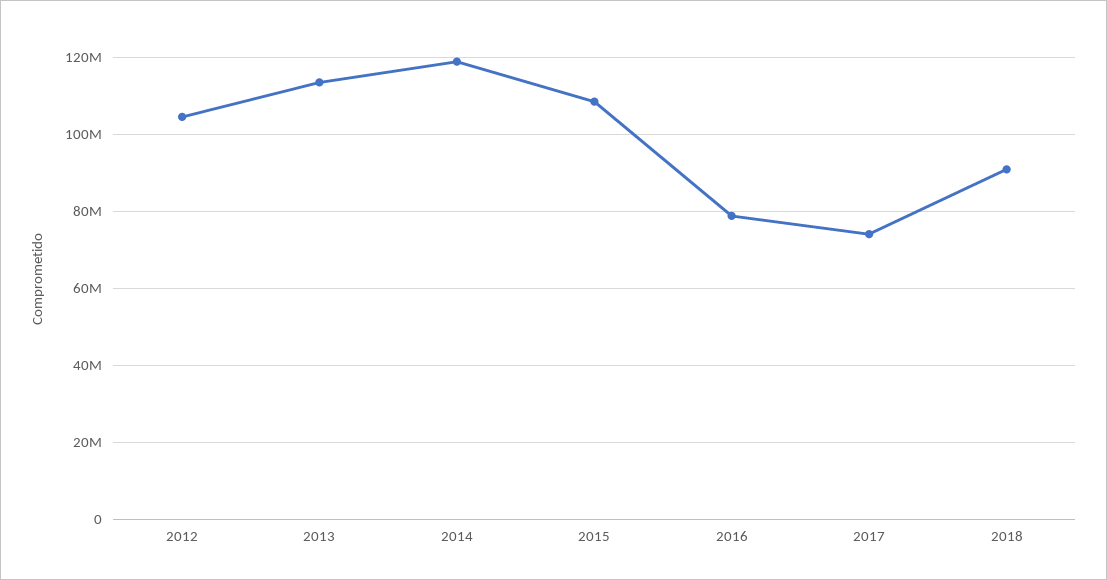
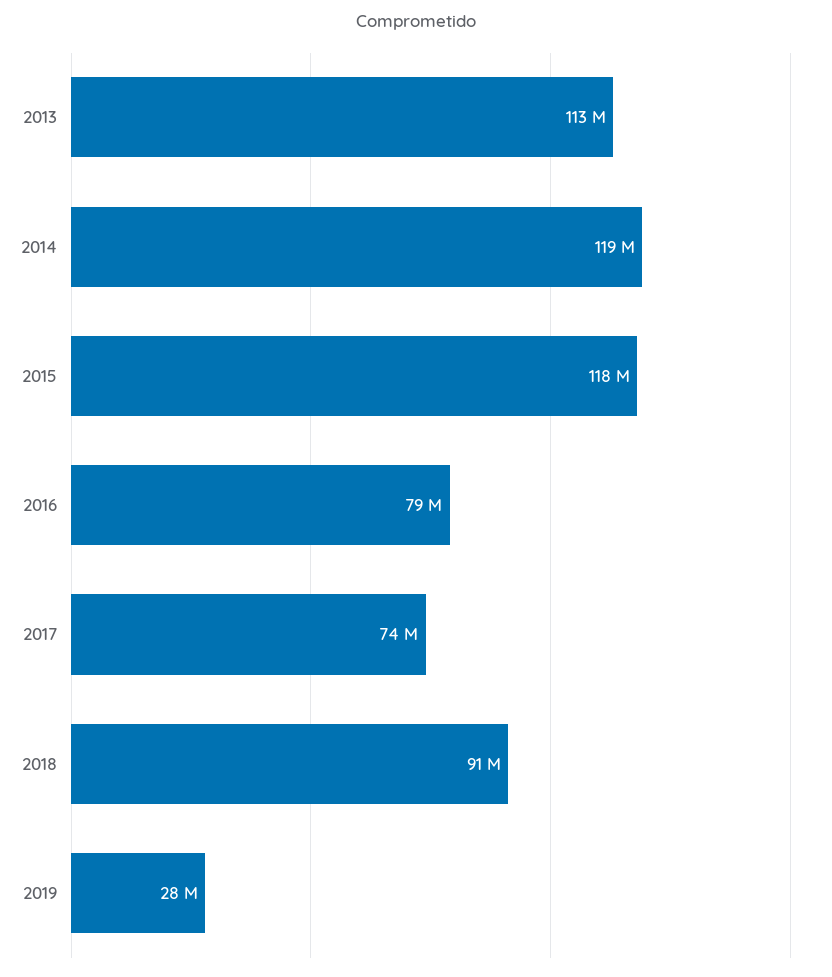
2012: 104000000 -> none
2015: 108000000 -> 118000000
2019: none -> 28000000

